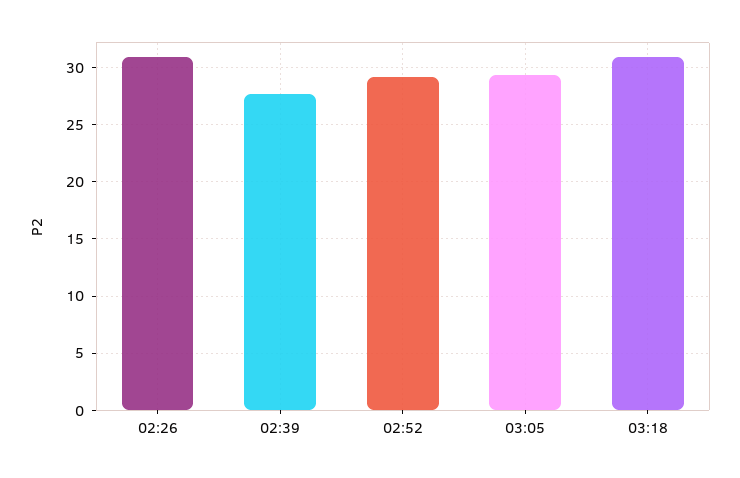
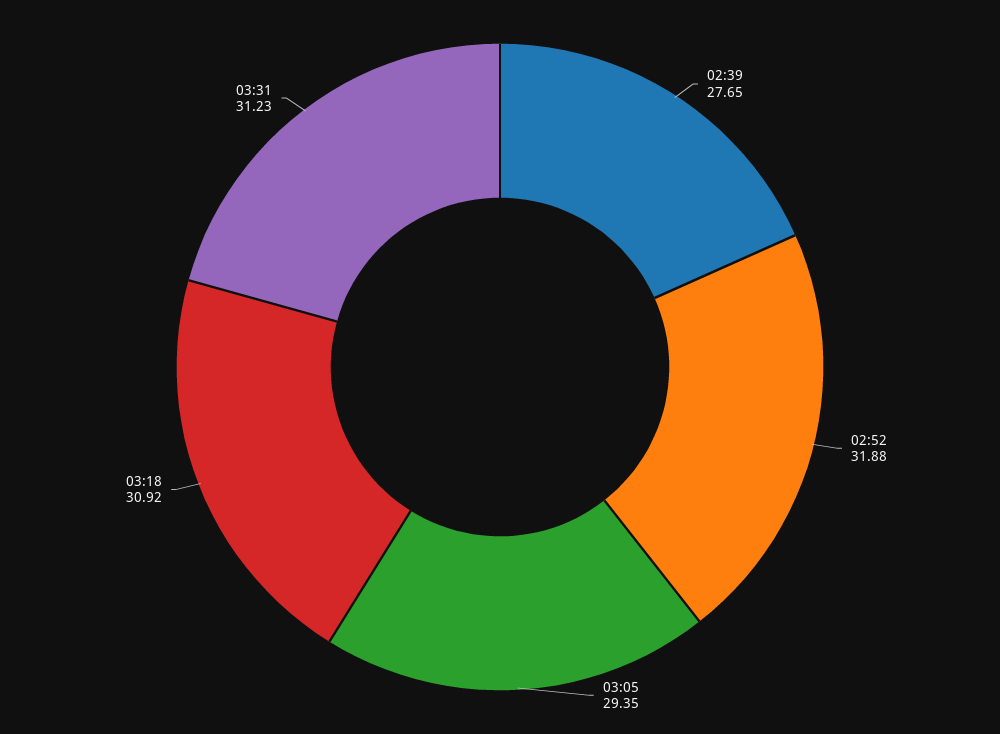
02:26: 31 -> none
02:52: 29 -> 31.88
03:31: none -> 31.23

